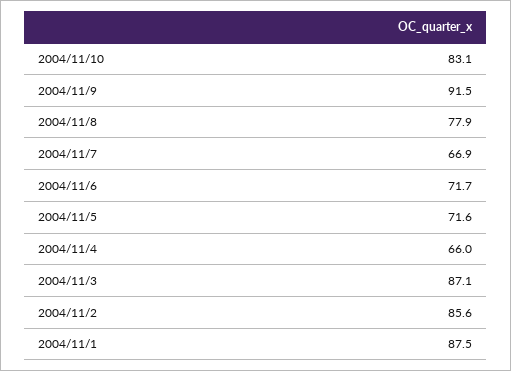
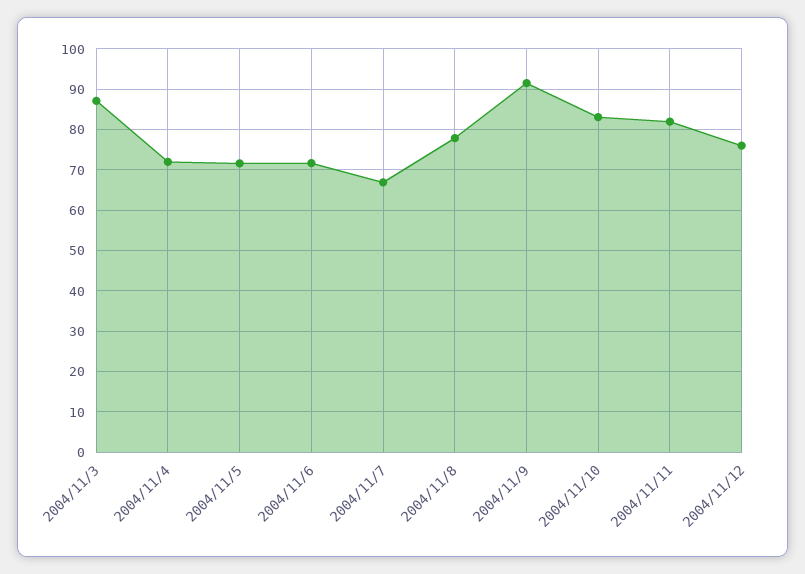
2004/11/4: 66 -> 72
2004/11/2: 85.6 -> none
2004/11/1: 87.5 -> none
2004/11/11: none -> 82
2004/11/12: none -> 76

